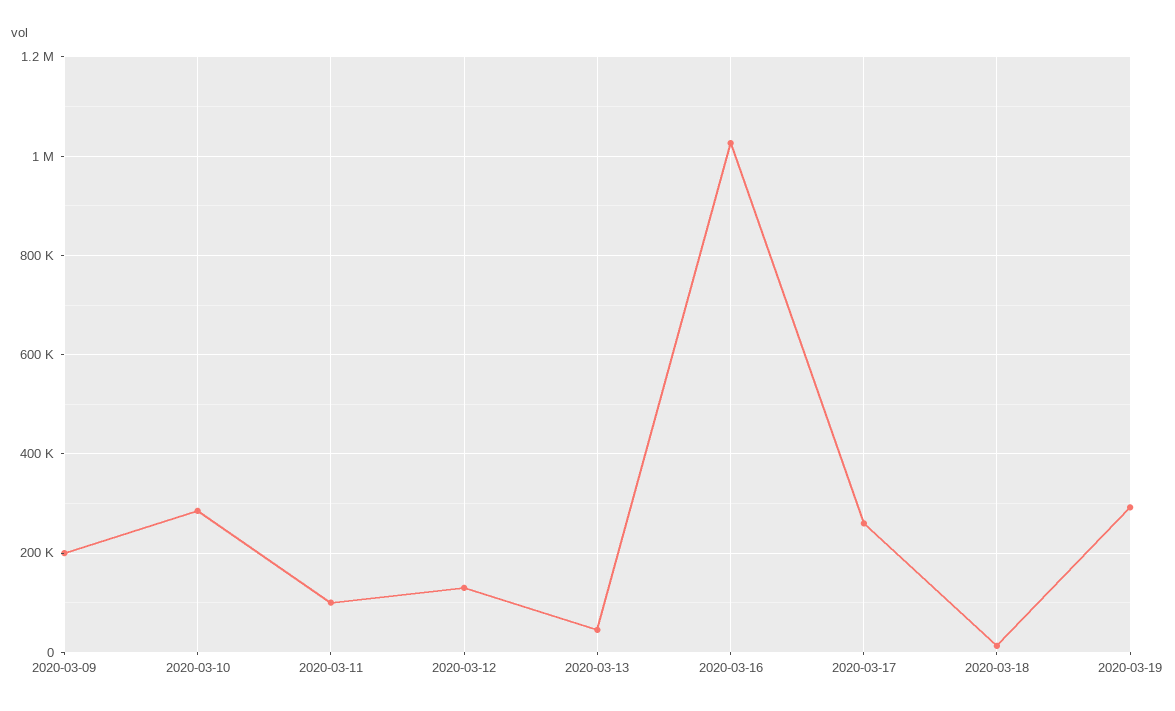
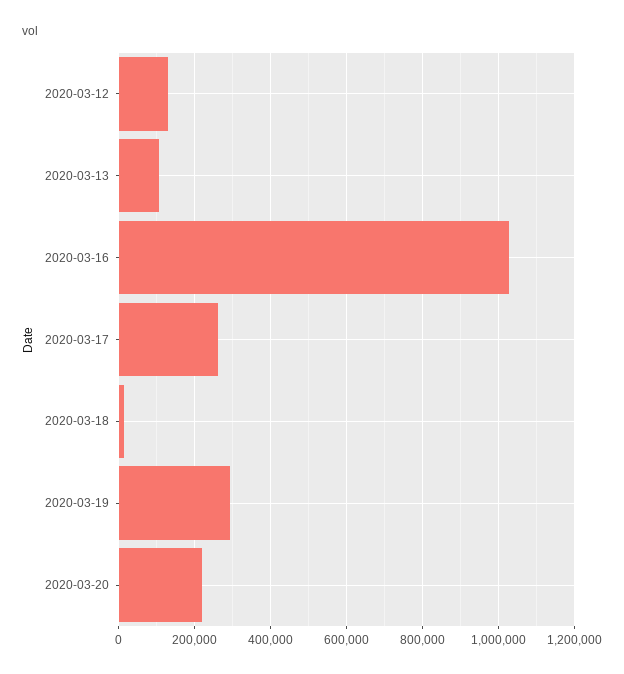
2020-03-09: 200000 -> none
2020-03-10: 280000 -> none
2020-03-11: 100000 -> none
2020-03-13: 40000 -> 100000
2020-03-20: none -> 220000

